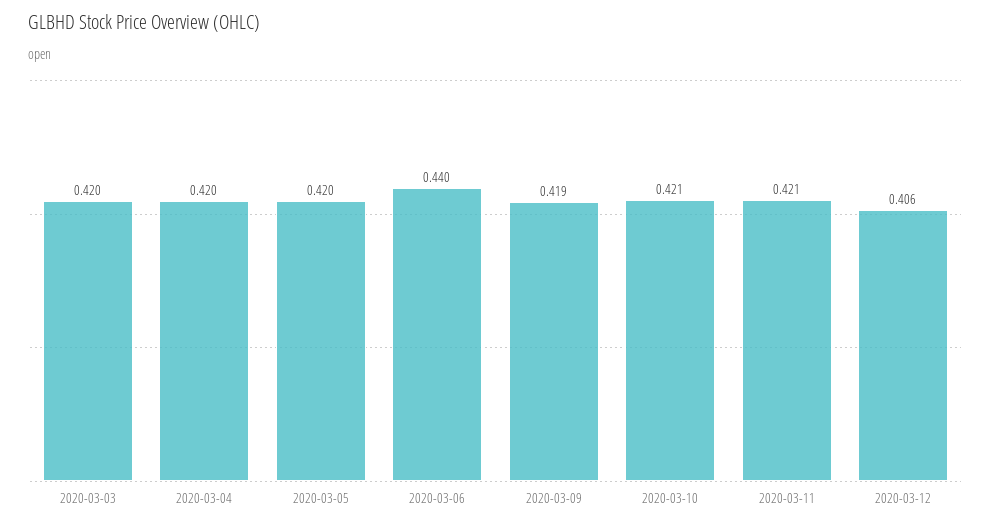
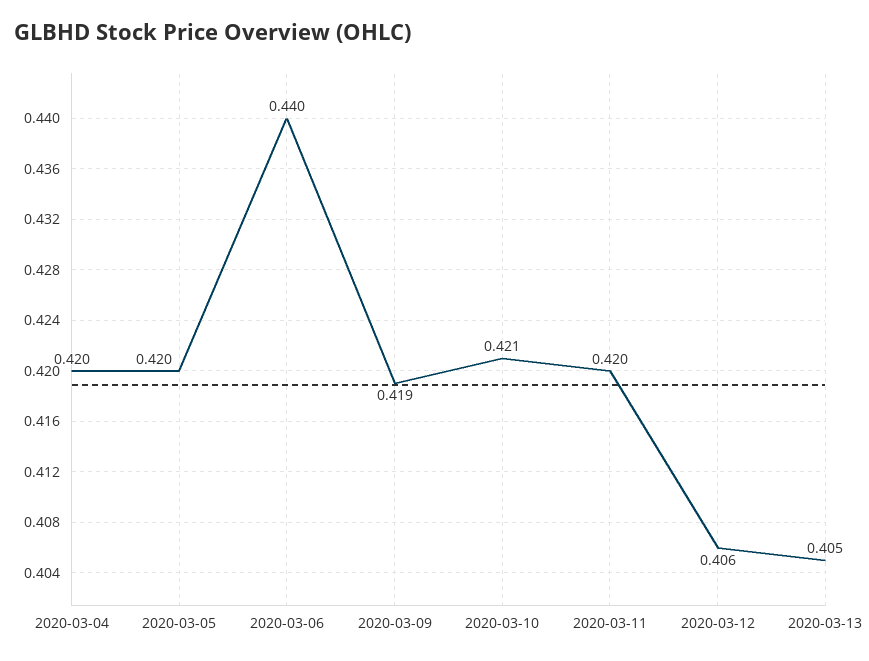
2020-03-03: 0.42 -> none
2020-03-11: 0.421 -> 0.42
2020-03-13: none -> 0.405

